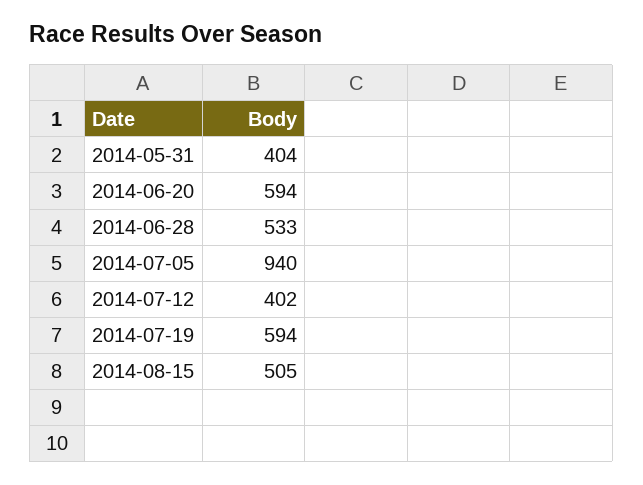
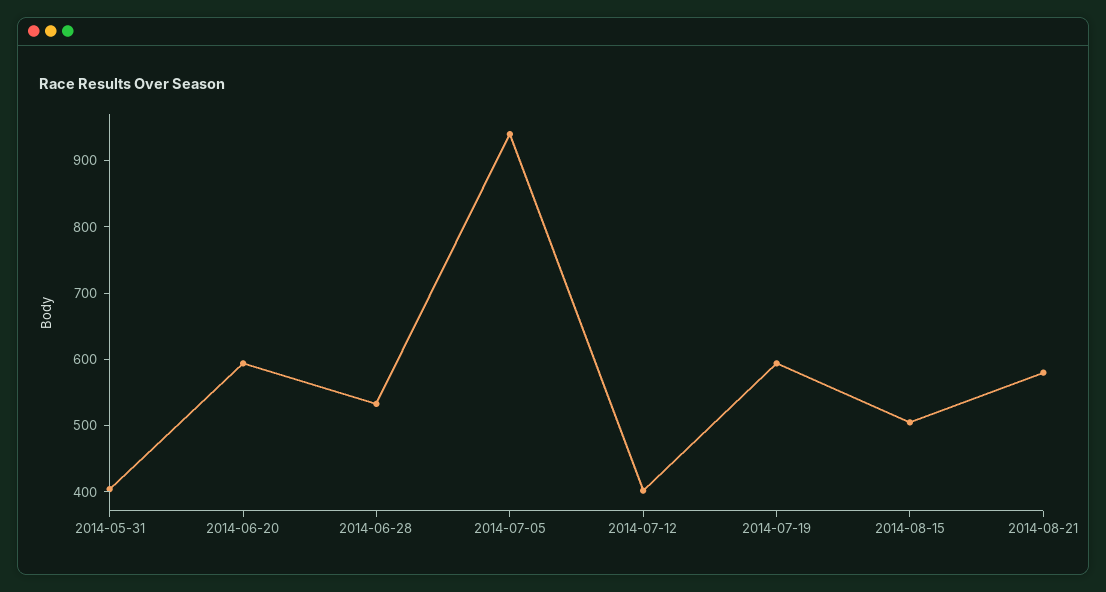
2014-08-21: none -> 580

